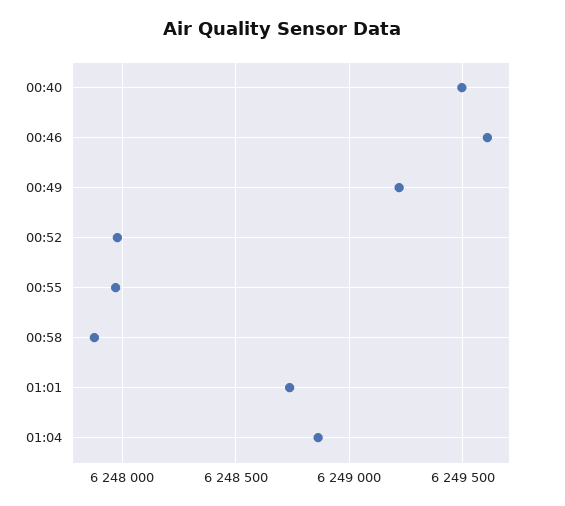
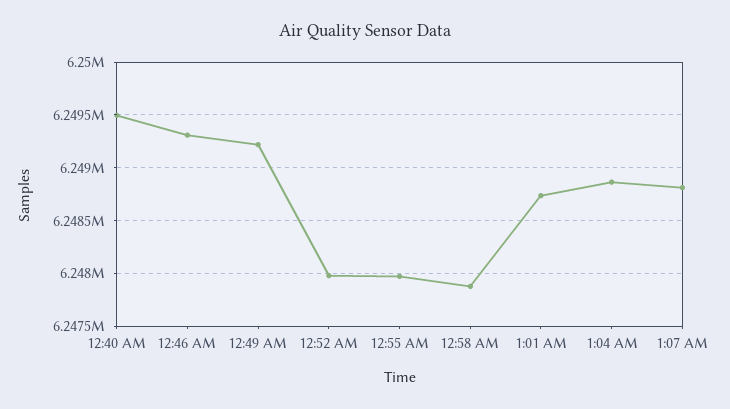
00:46: 6249600 -> 6249300
1:07 AM: none -> 6248800

